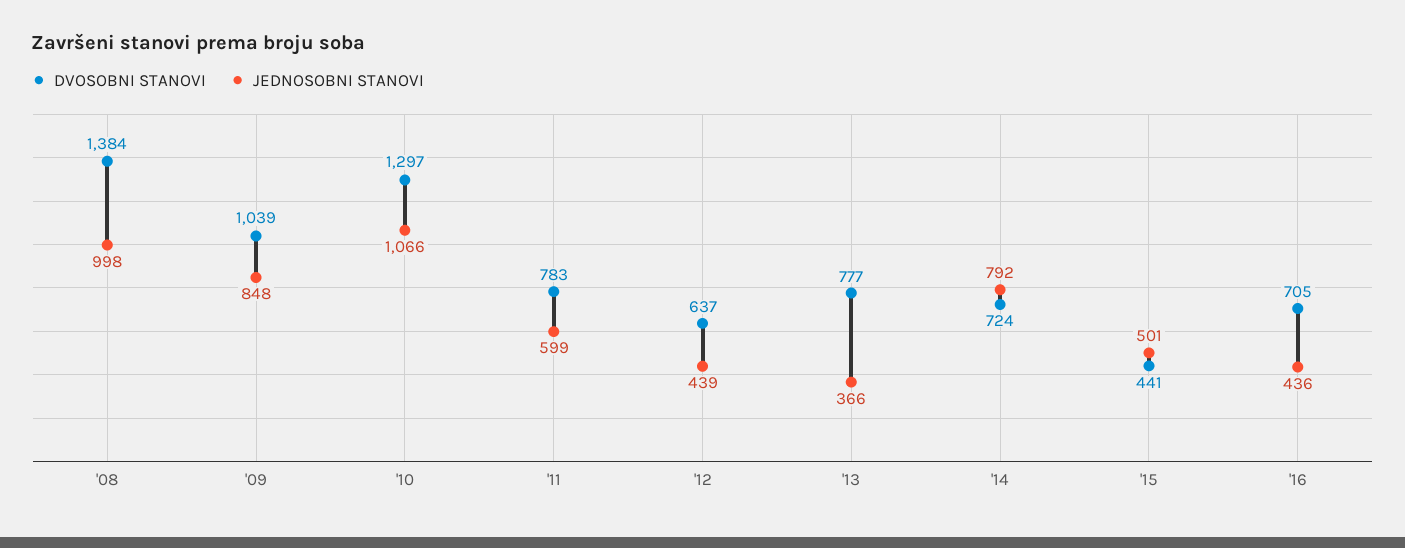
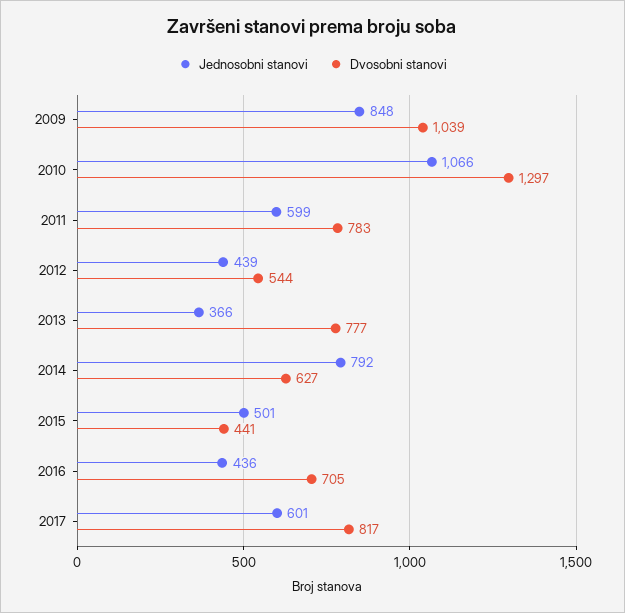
DVOSOBNI STANOVI, '08: 1384 -> none
JEDNOSOBNI STANOVI, '08: 998 -> none
DVOSOBNI STANOVI, '12: 637 -> 544
DVOSOBNI STANOVI, '14: 724 -> 627
JEDNOSOBNI STANOVI, 2017: none -> 601
DVOSOBNI STANOVI, 2017: none -> 817

